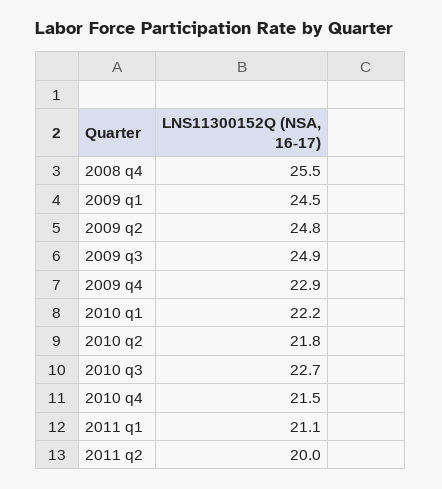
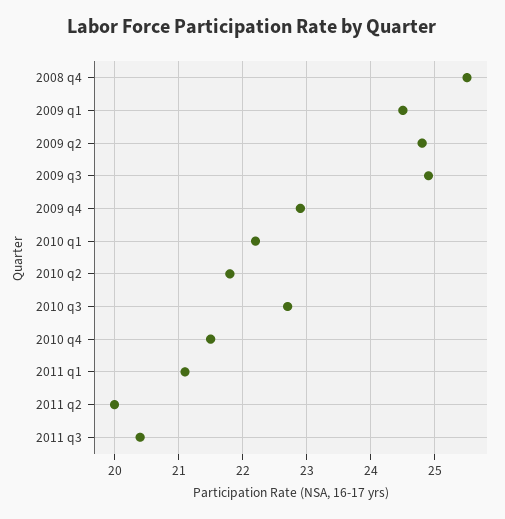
2011 q3: none -> 20.4

